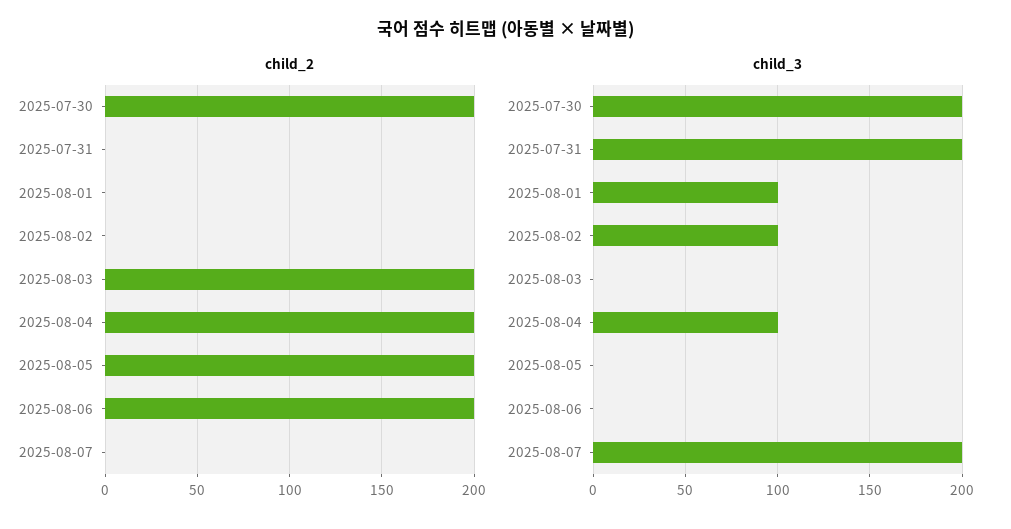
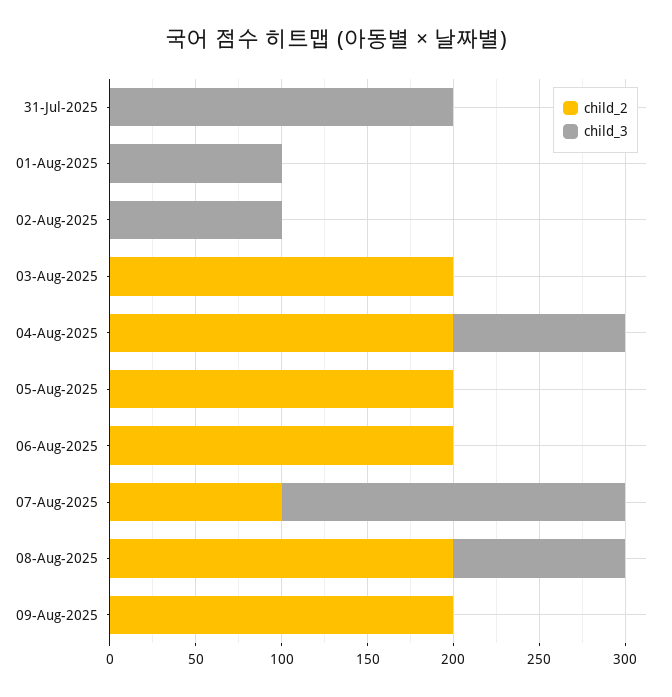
child_2, 2025-07-30: 200 -> none
child_2, 2025-08-07: 0 -> 100
child_3, 2025-07-30: 200 -> none
child_2, 08-Aug-2025: none -> 200
child_3, 08-Aug-2025: none -> 100
child_2, 09-Aug-2025: none -> 200
child_3, 09-Aug-2025: none -> 0

